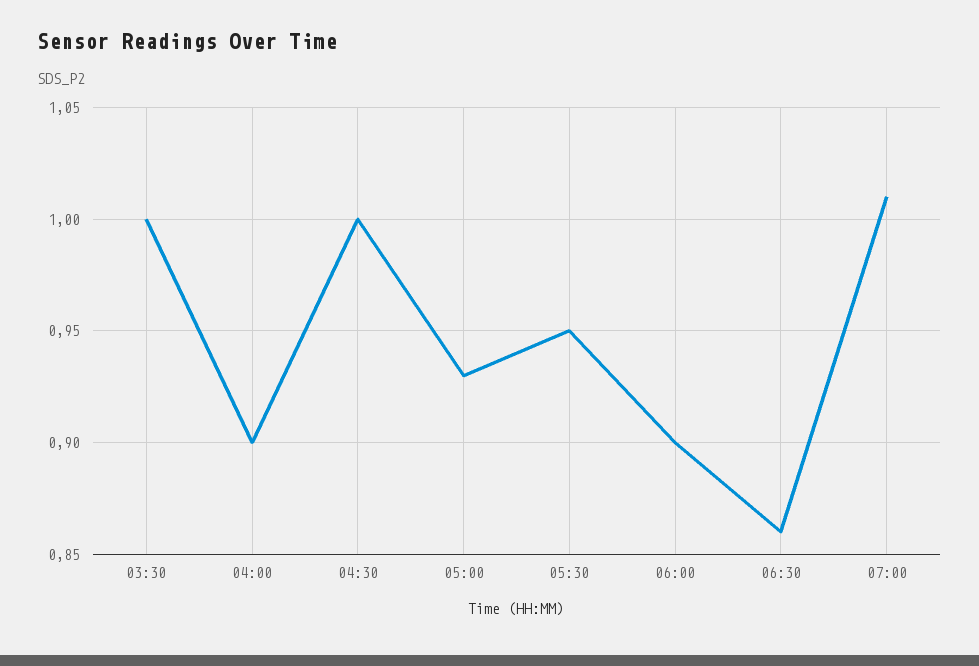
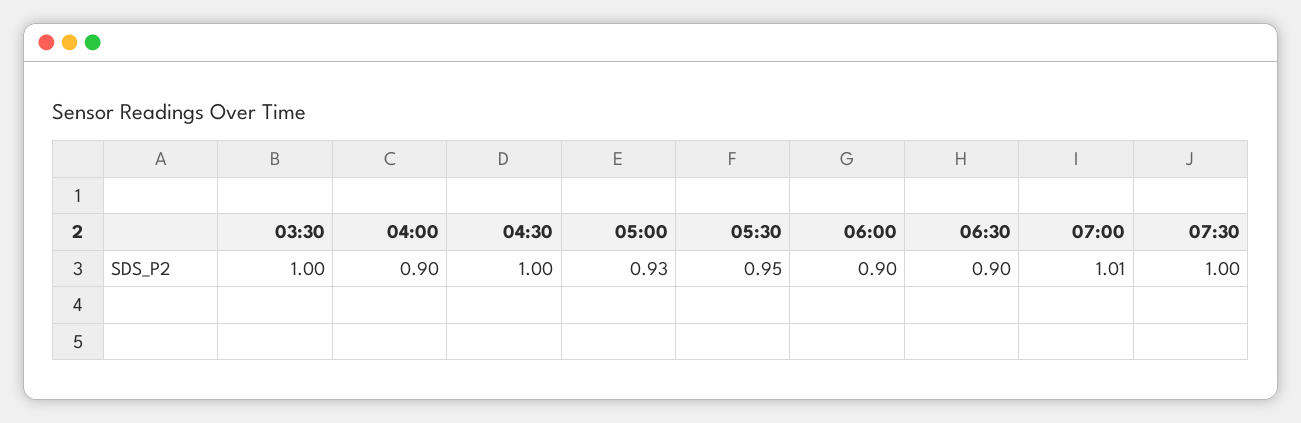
06:30: 0.86 -> 0.9
07:30: none -> 1

